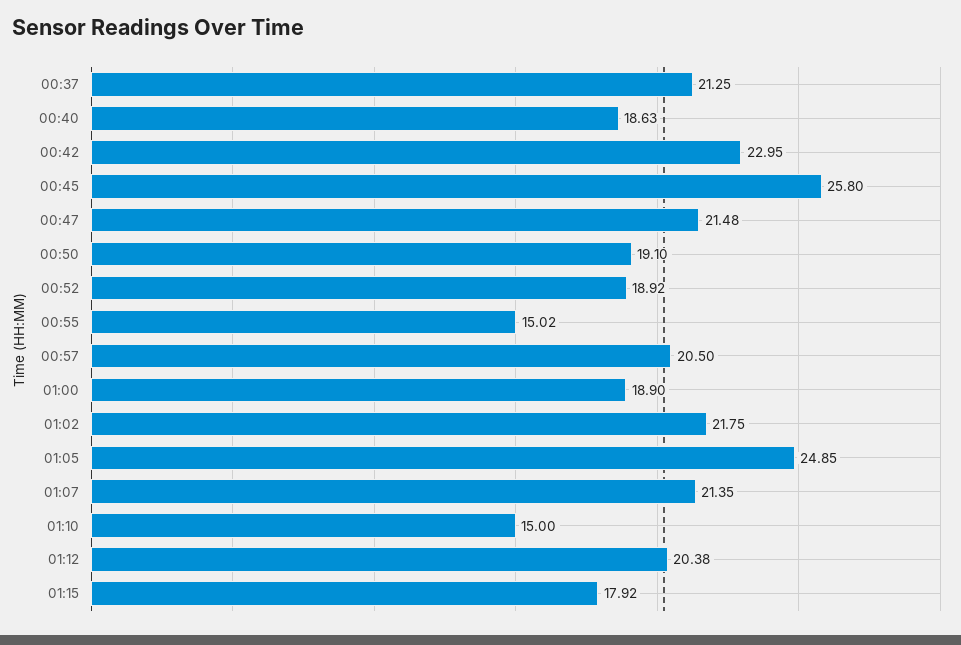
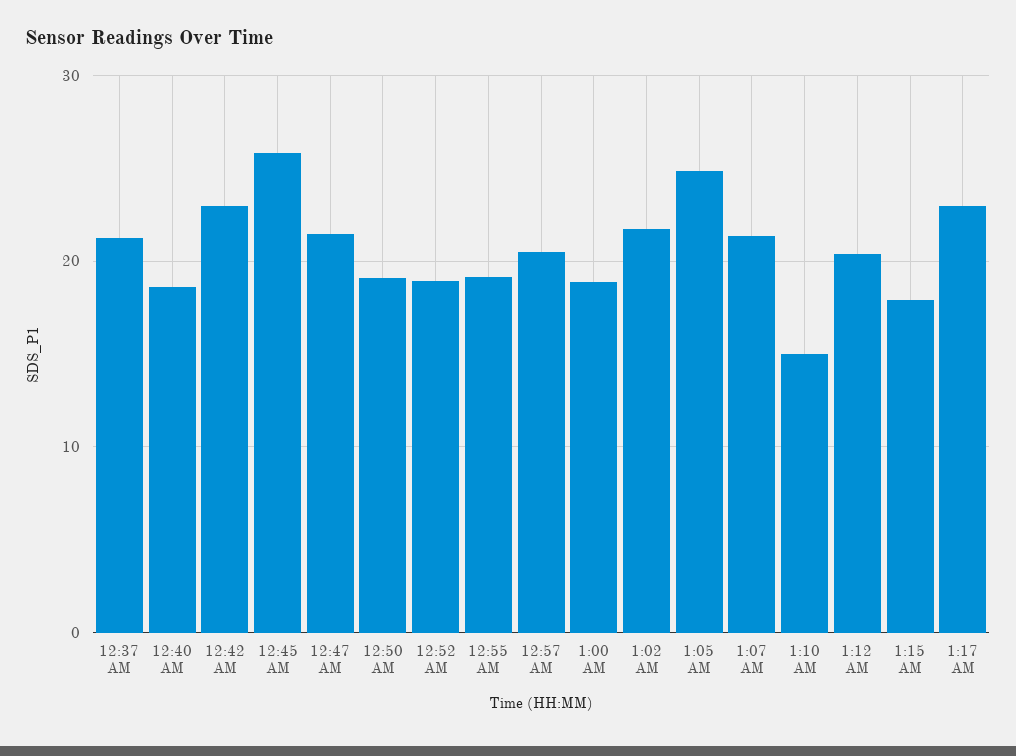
00:55: 15.02 -> 19
1:17 AM: none -> 23

